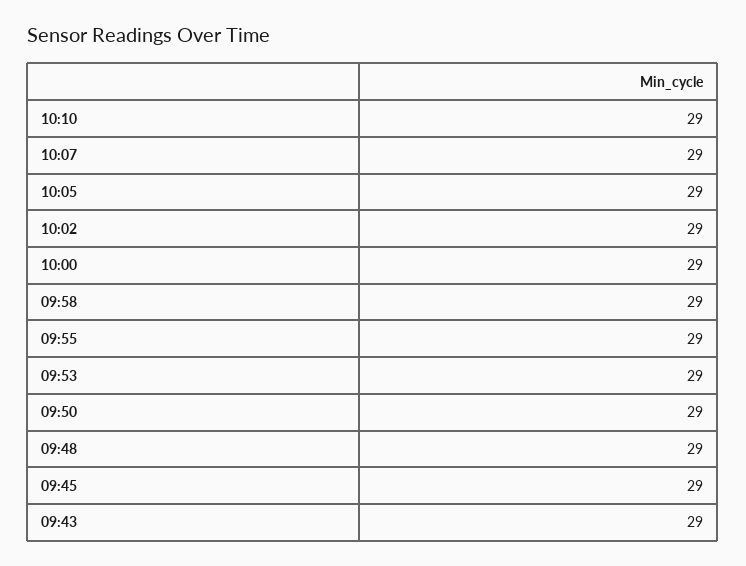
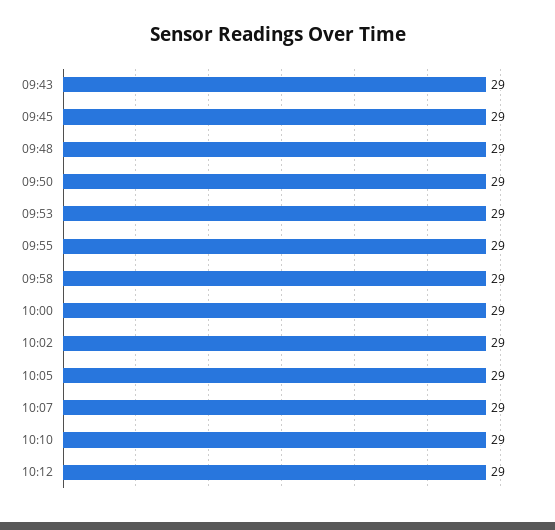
10:12: none -> 29

